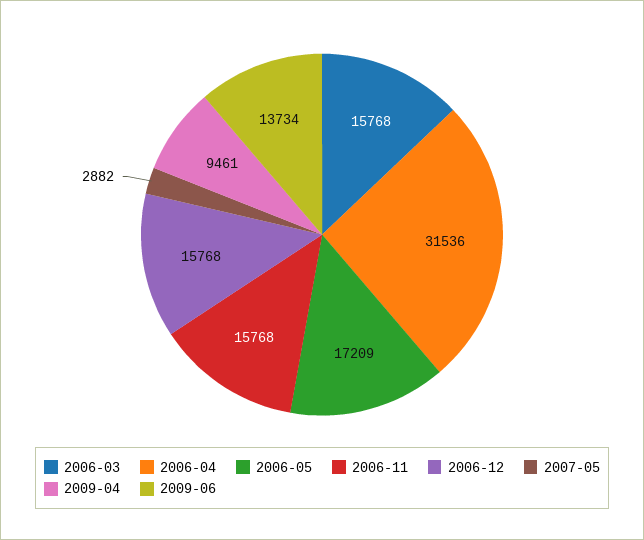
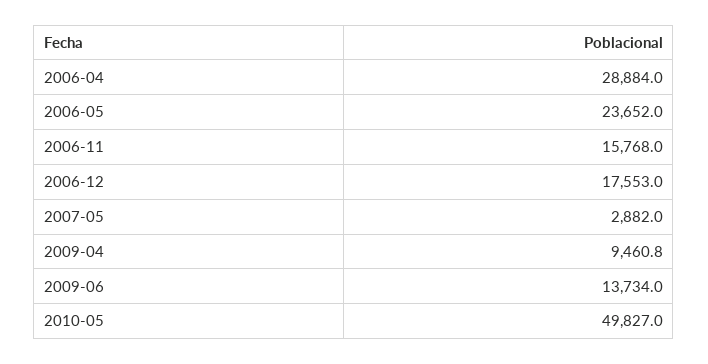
2006-03: 15768 -> none
2006-04: 31536 -> 28884
2006-05: 17209 -> 23652
2006-12: 15768 -> 17553
2010-05: none -> 49827

